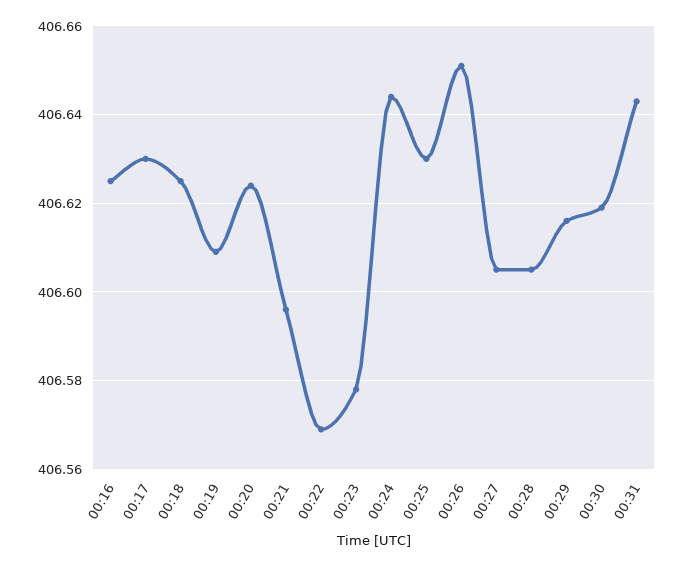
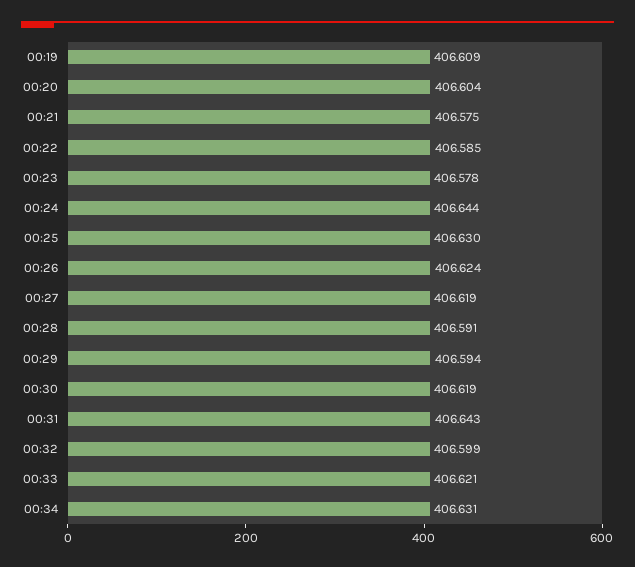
00:16: 406.625 -> none
00:17: 406.63 -> none
00:18: 406.625 -> none
00:20: 406.625 -> 406.604
00:21: 406.595 -> 406.575
00:22: 406.57 -> 406.585
00:26: 406.65 -> 406.624
00:27: 406.605 -> 406.619
00:28: 406.605 -> 406.591
00:29: 406.615 -> 406.594
00:32: none -> 406.599
00:33: none -> 406.621
00:34: none -> 406.631

